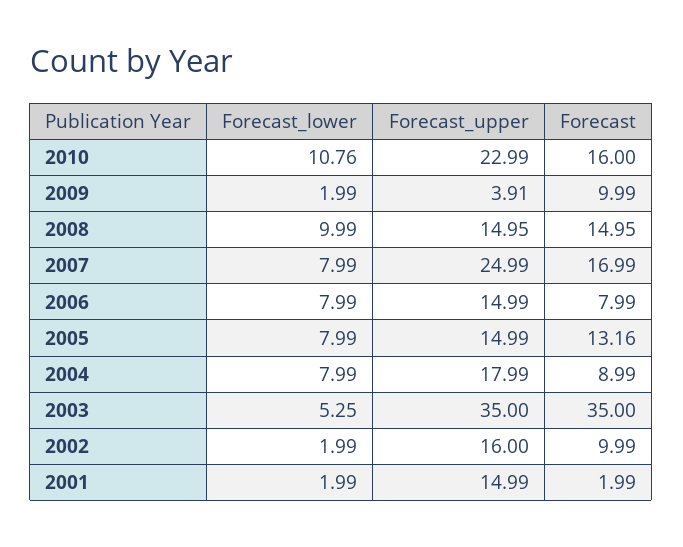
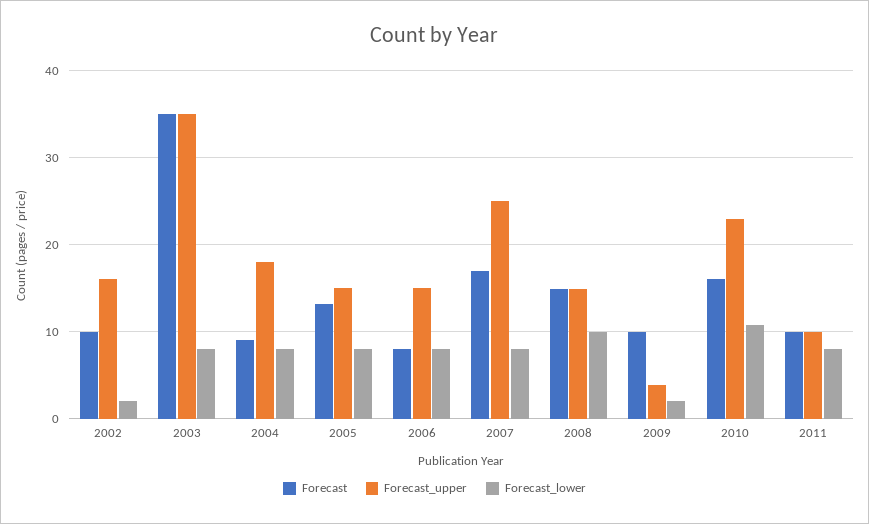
Forecast_lower, 2003: 5.25 -> 8
Forecast_lower, 2001: 1.99 -> none
Forecast_upper, 2001: 14.99 -> none
Forecast, 2001: 1.99 -> none
Forecast, 2011: none -> 10
Forecast_upper, 2011: none -> 10
Forecast_lower, 2011: none -> 8

